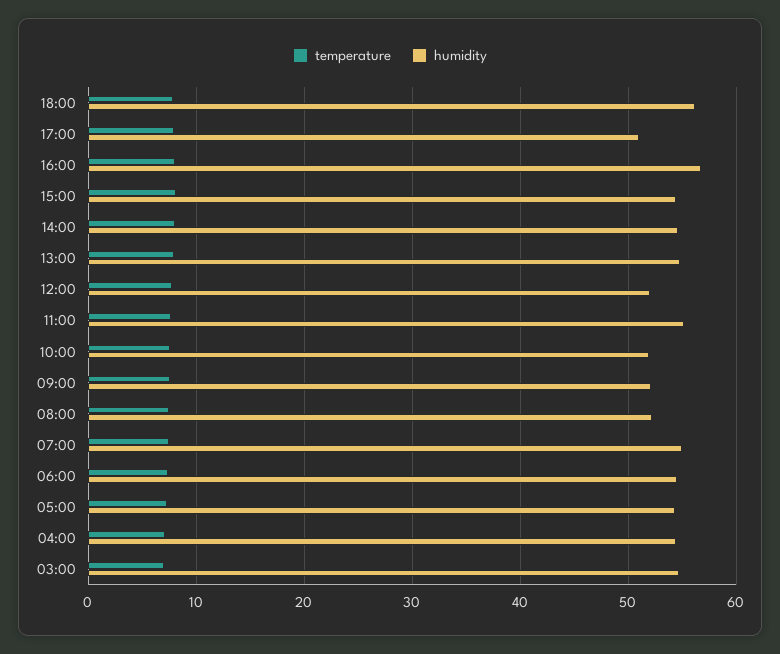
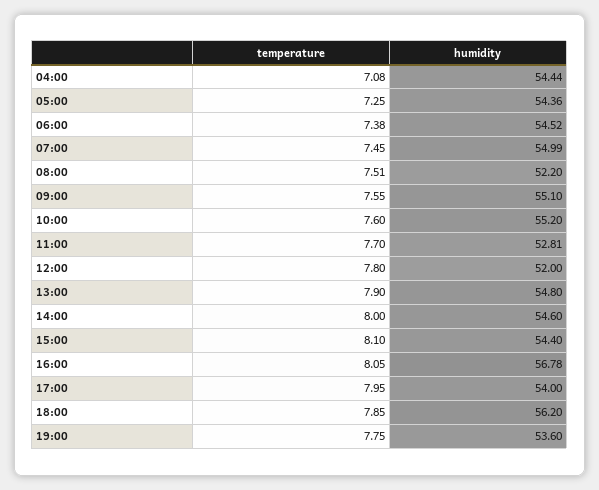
humidity, 17:00: 51 -> 54
humidity, 11:00: 55 -> 52.81
humidity, 10:00: 52 -> 55.2
humidity, 09:00: 52 -> 55.1
temperature, 03:00: 7 -> none
humidity, 03:00: 55 -> none
temperature, 19:00: none -> 7.75
humidity, 19:00: none -> 53.6

